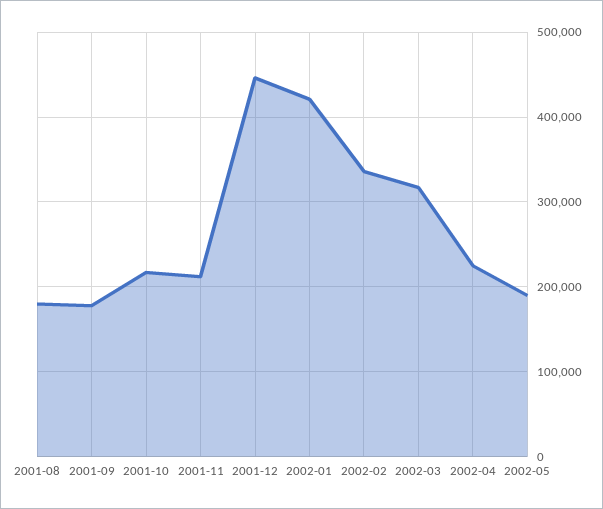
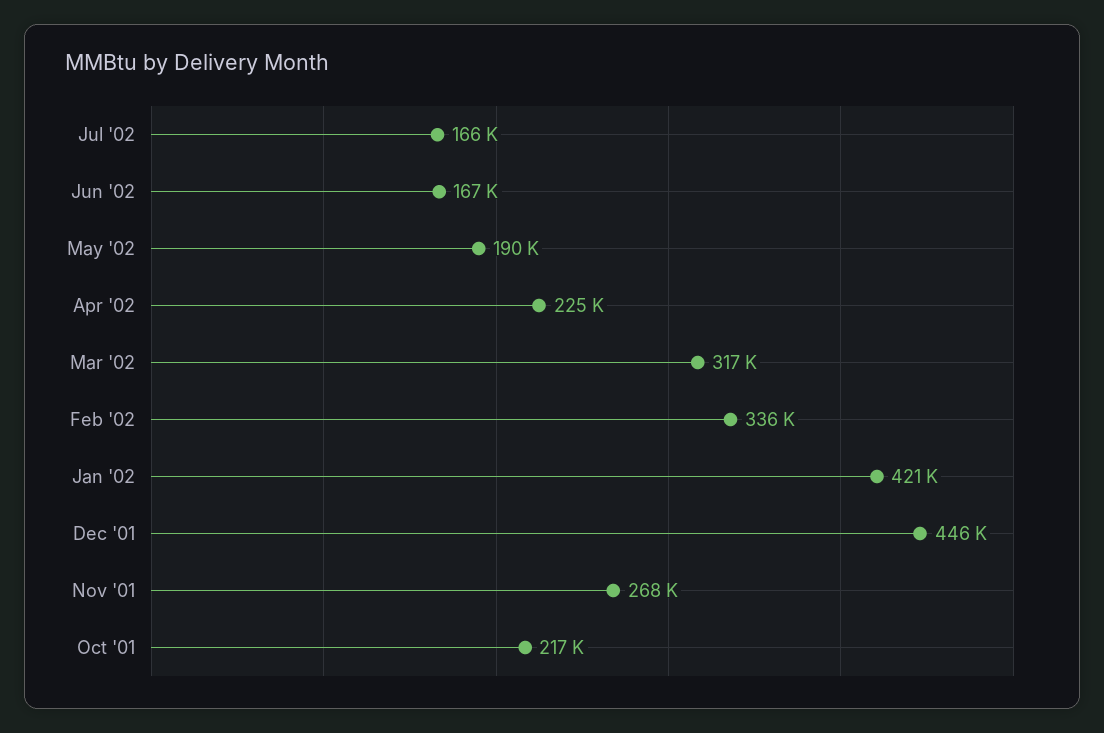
2001-08: 180000 -> none
2001-09: 180000 -> none
2001-11: 210000 -> 268000
Jul '02: none -> 166000
Jun '02: none -> 167000

